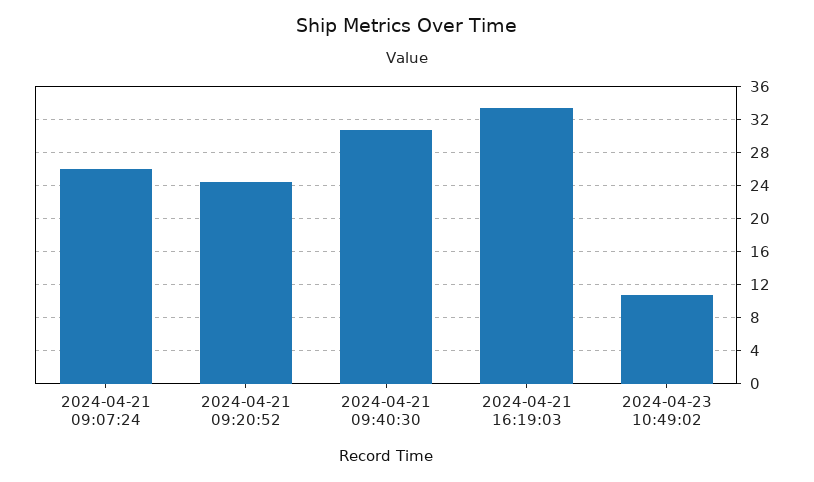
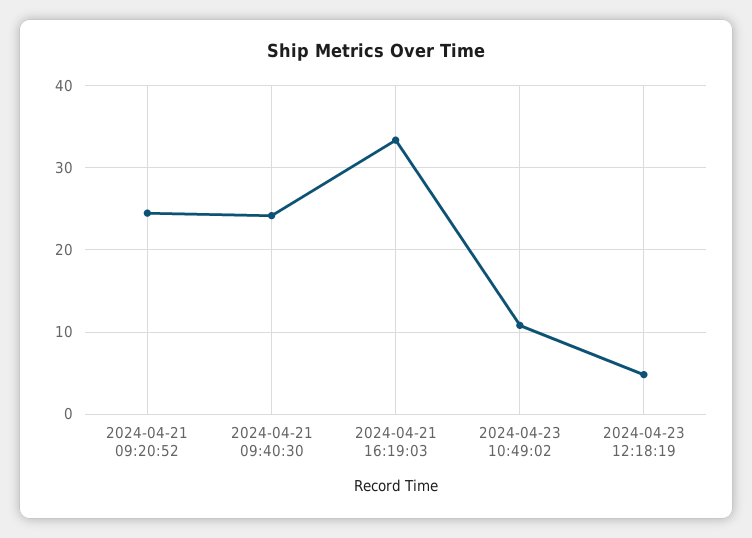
2024-04-21 09:07:24: 26 -> none
2024-04-21 09:40:30: 31 -> 24
2024-04-23 12:18:19: none -> 5

